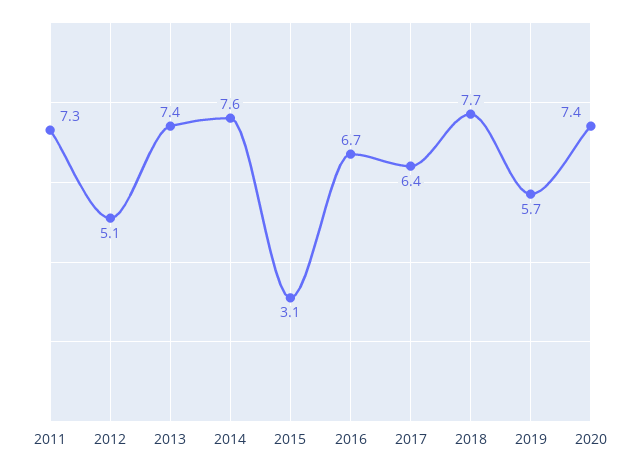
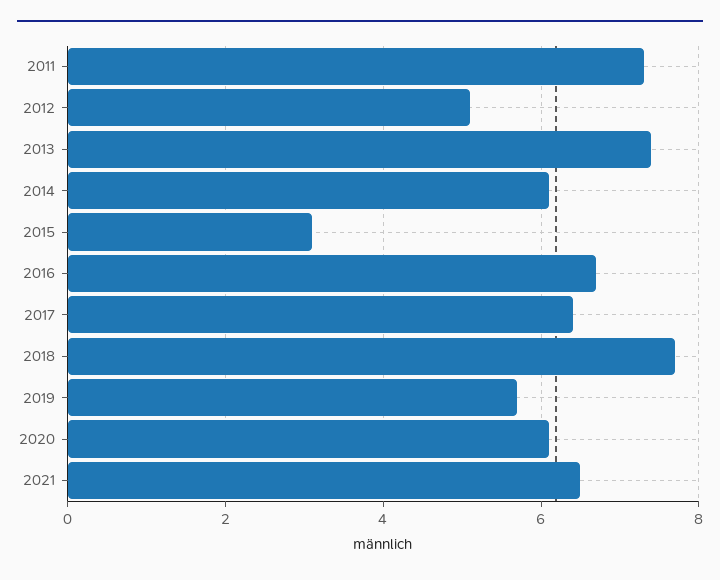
2014: 7.6 -> 6
2020: 7.4 -> 6
2021: none -> 6.5

